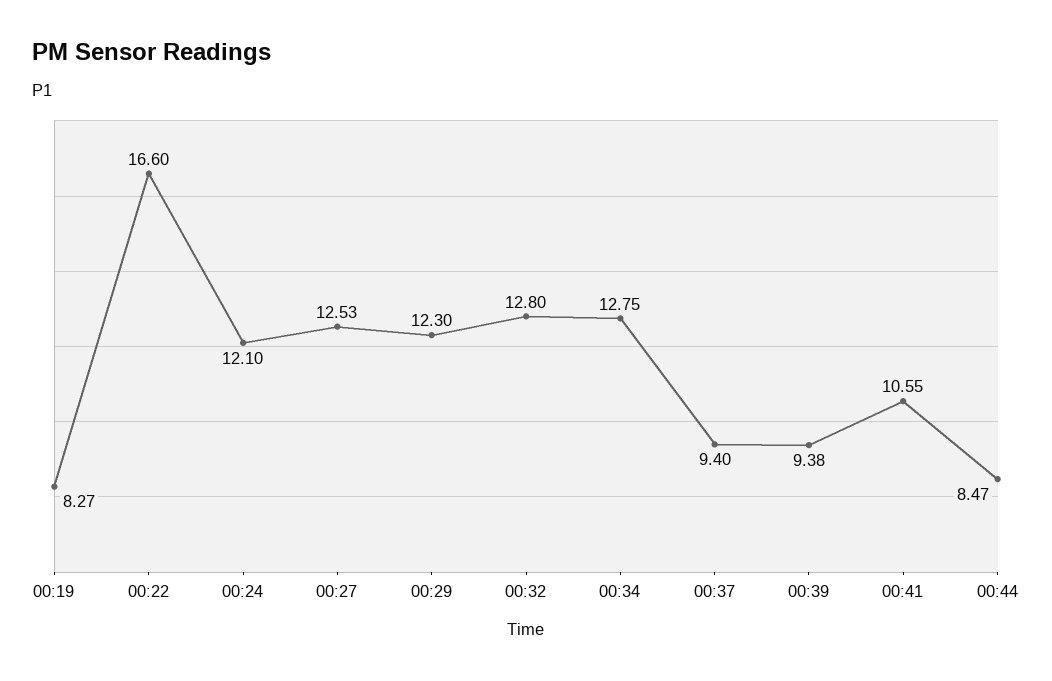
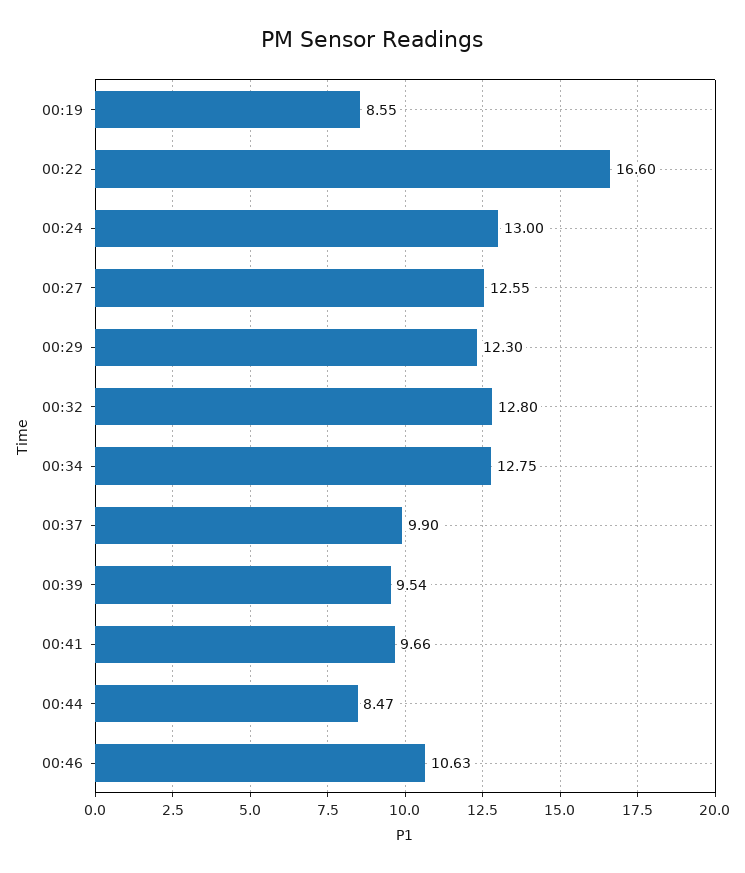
00:19: 8.27 -> 8.55
00:24: 12.1 -> 13
00:27: 12.53 -> 12.55
00:37: 9.4 -> 9.9
00:39: 9.38 -> 9.54
00:41: 10.55 -> 9.66
00:46: none -> 10.63

